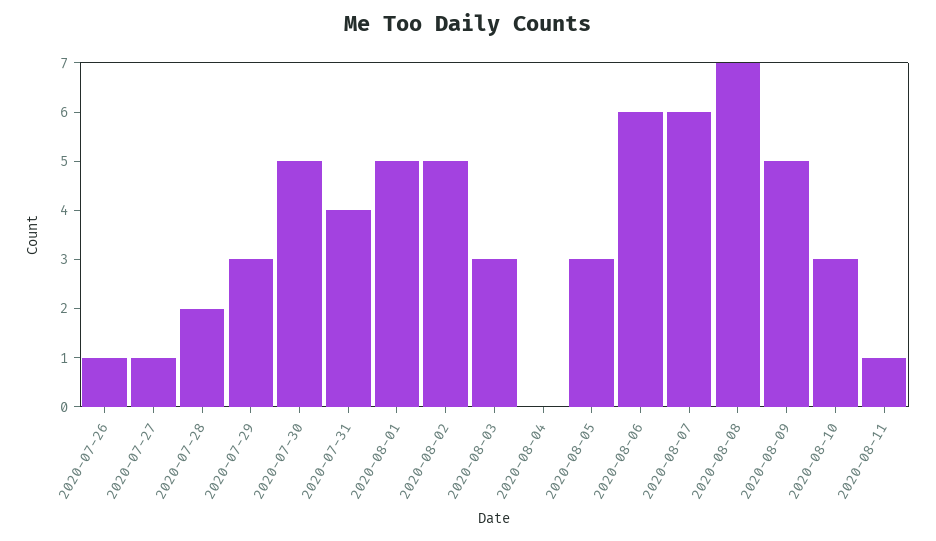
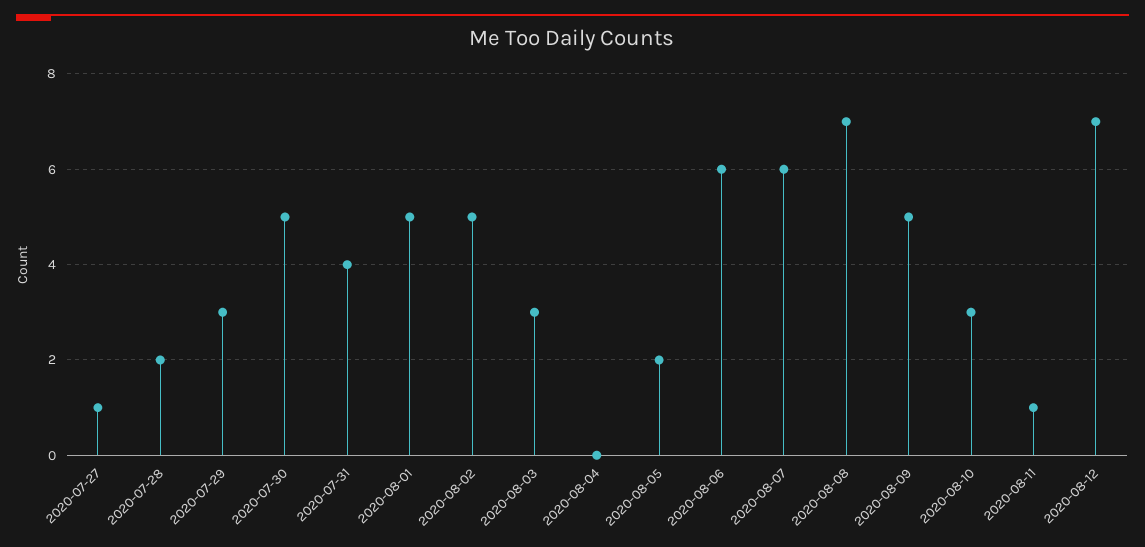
2020-07-26: 1 -> none
2020-08-05: 3 -> 2
2020-08-12: none -> 7

